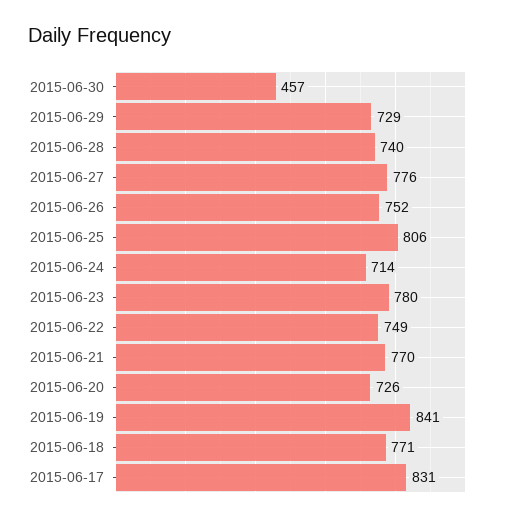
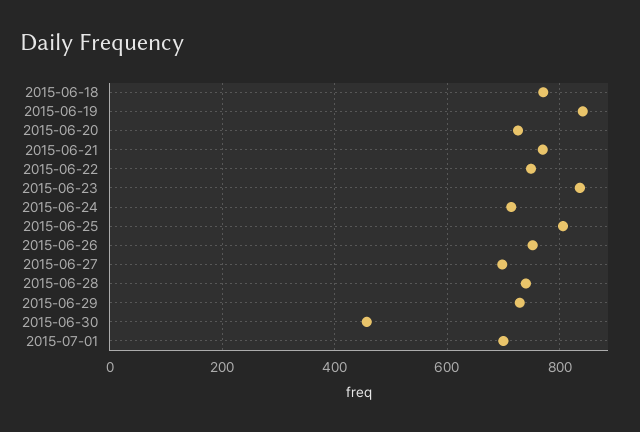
2015-06-27: 776 -> 700
2015-06-23: 780 -> 840
2015-06-17: 831 -> none
2015-07-01: none -> 700

